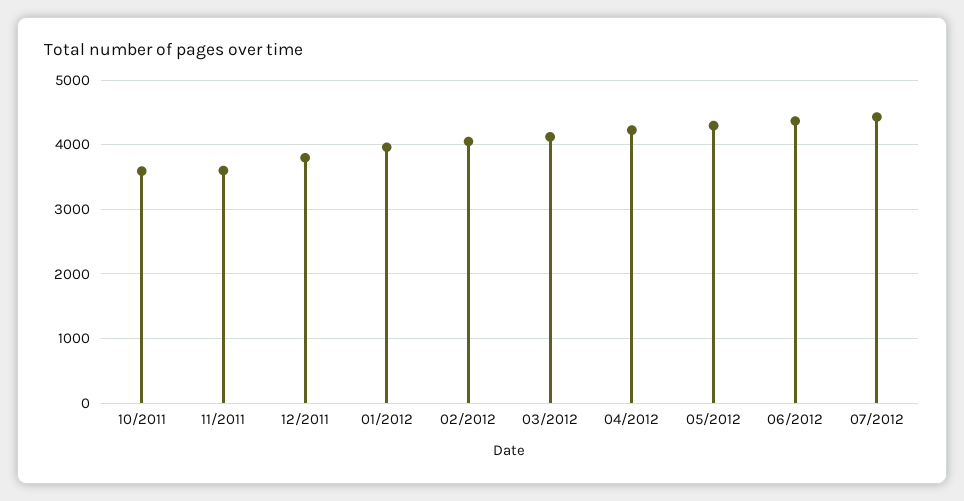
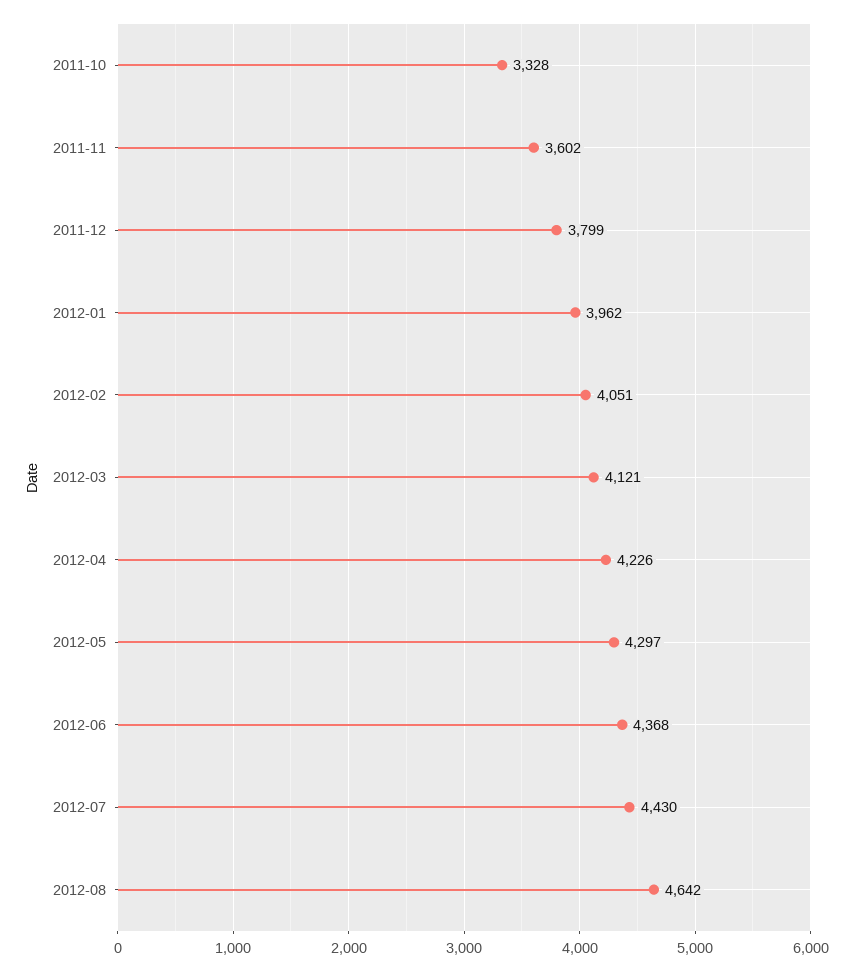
10/2011: 3600 -> 3328
2012-08: none -> 4642

